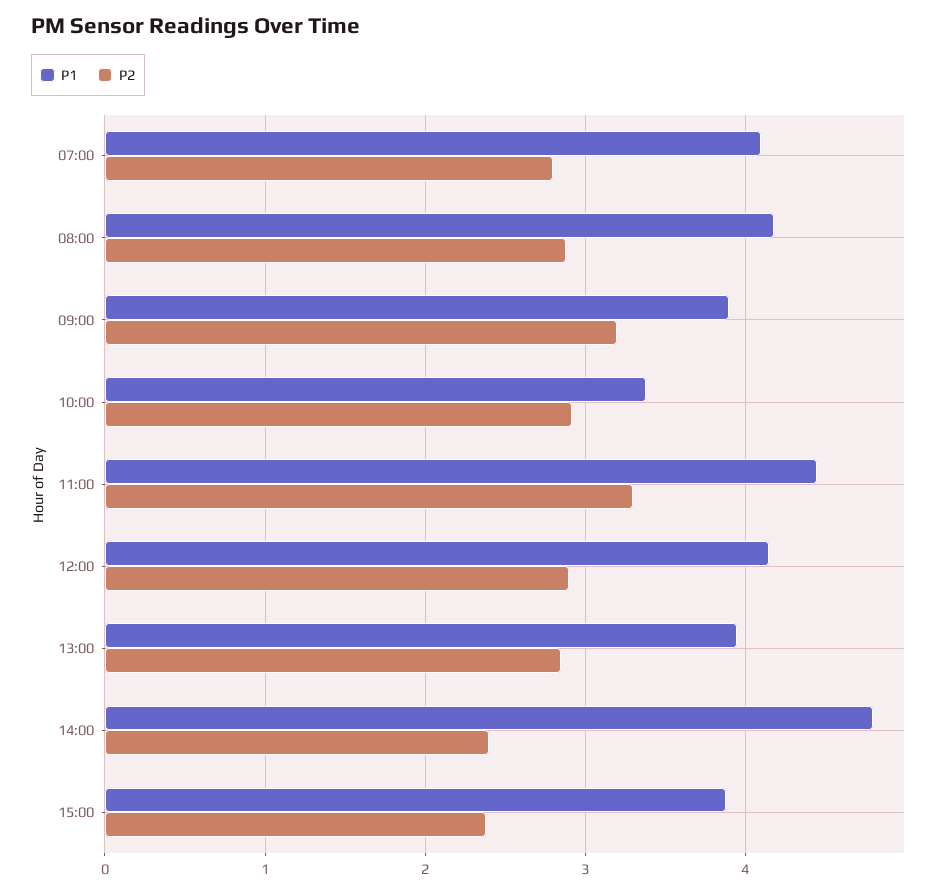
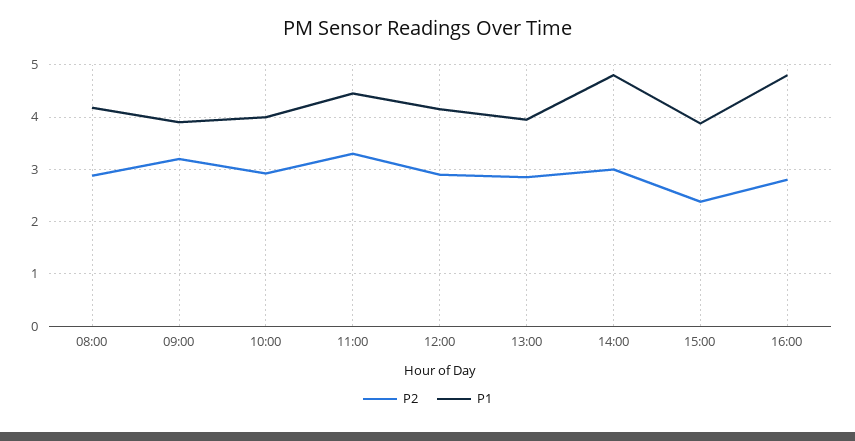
P1, 07:00: 4.1 -> none
P2, 07:00: 2.8 -> none
P1, 10:00: 3.4 -> 4
P2, 14:00: 2.4 -> 3
P2, 16:00: none -> 2.8
P1, 16:00: none -> 4.8

